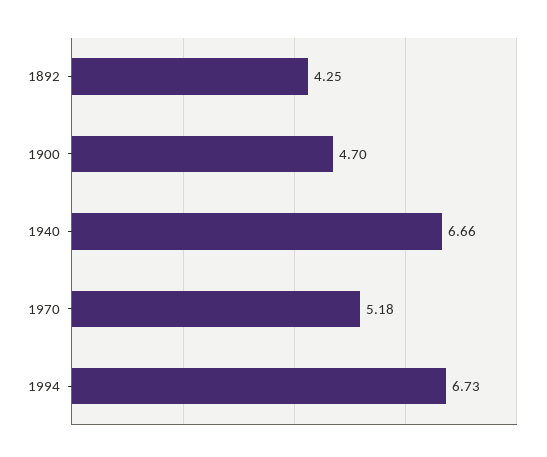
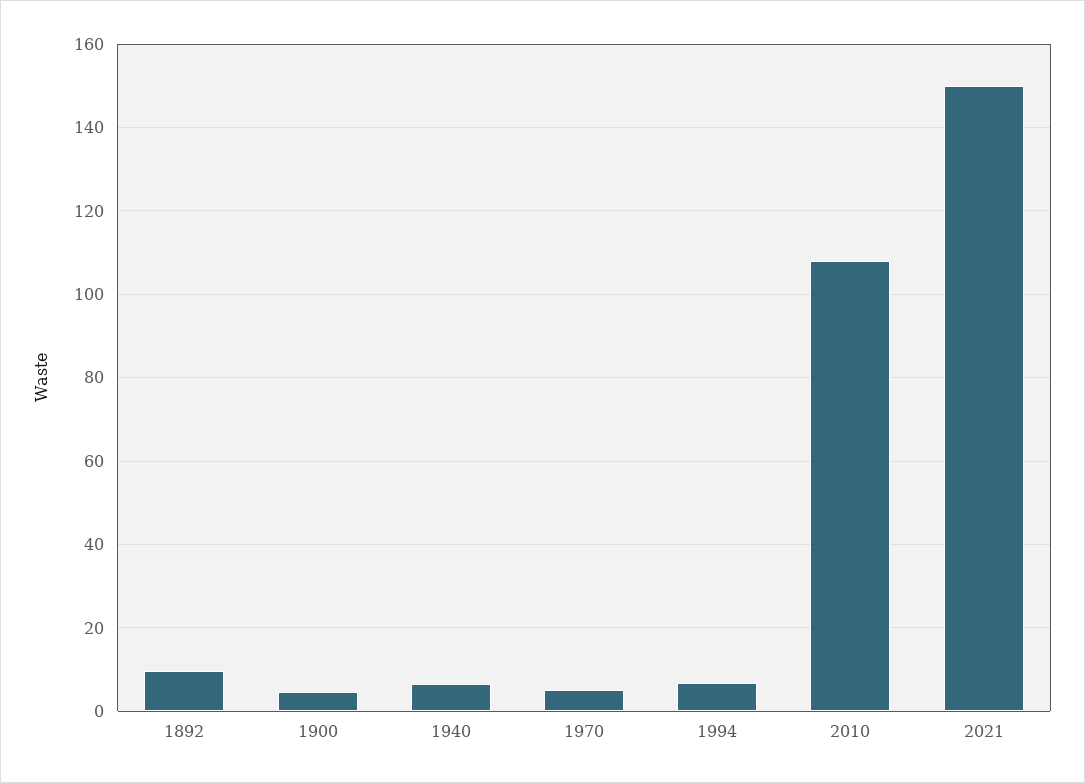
1892: 4.25 -> 10
2010: none -> 108
2021: none -> 150

